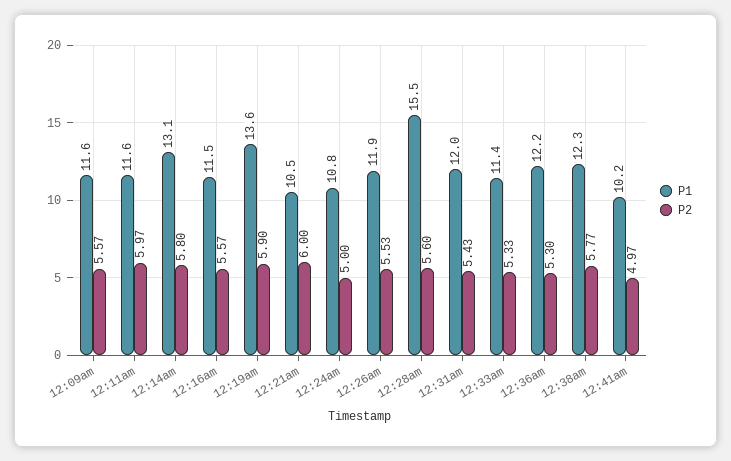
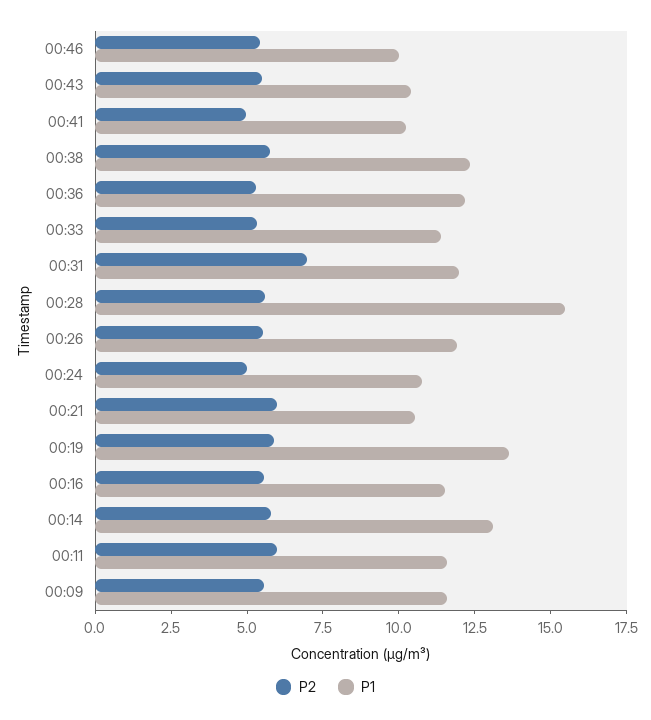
P2, 12:31am: 5.43 -> 7
P2, 00:46: none -> 5.5
P1, 00:46: none -> 10
P2, 00:43: none -> 5.5
P1, 00:43: none -> 10.5

